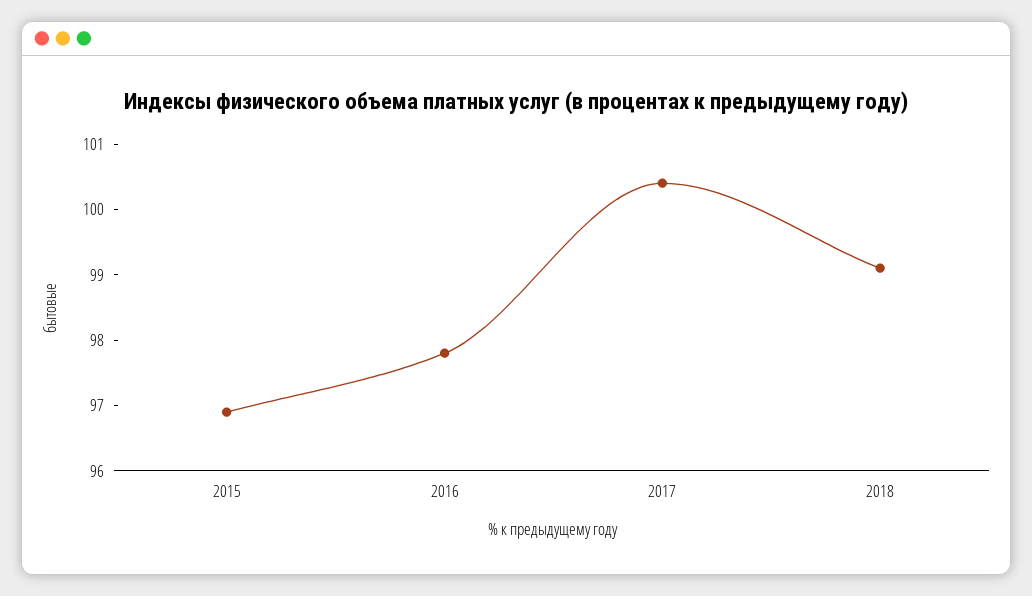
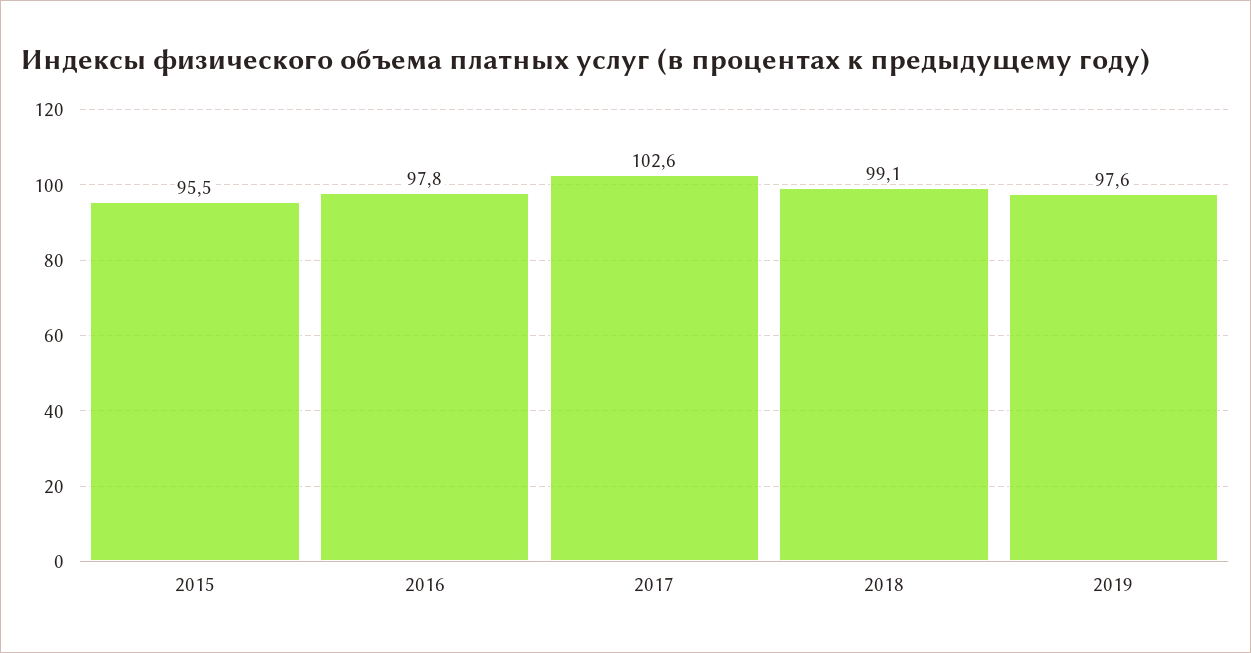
2015: 97 -> 95.5
2017: 100.5 -> 102.6
2019: none -> 97.6

